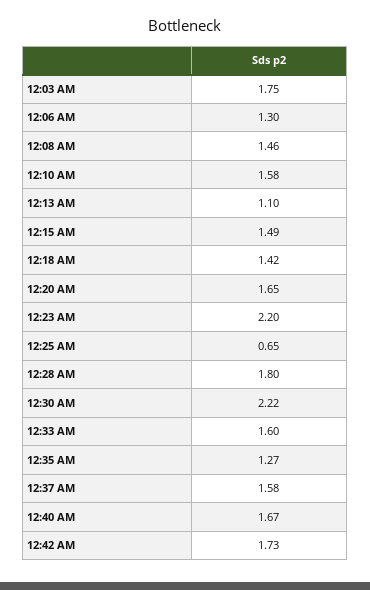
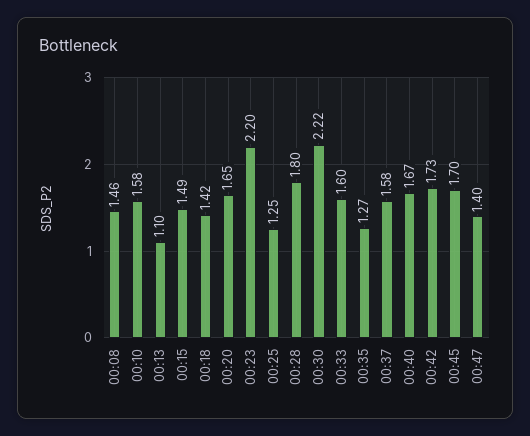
12:03 AM: 1.75 -> none
12:06 AM: 1.3 -> none
12:25 AM: 0.65 -> 1.25
00:45: none -> 1.7
00:47: none -> 1.4

